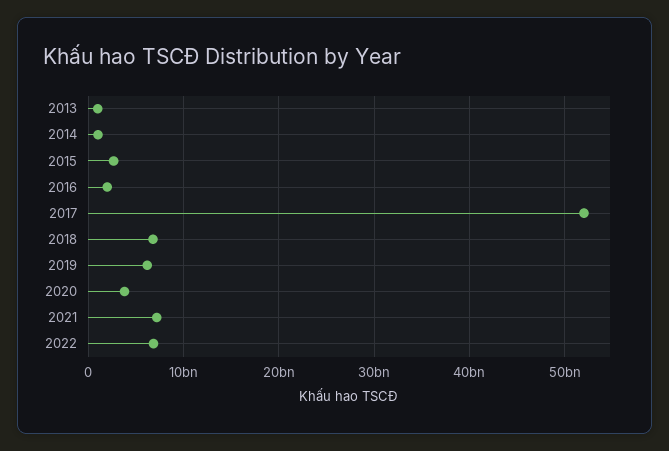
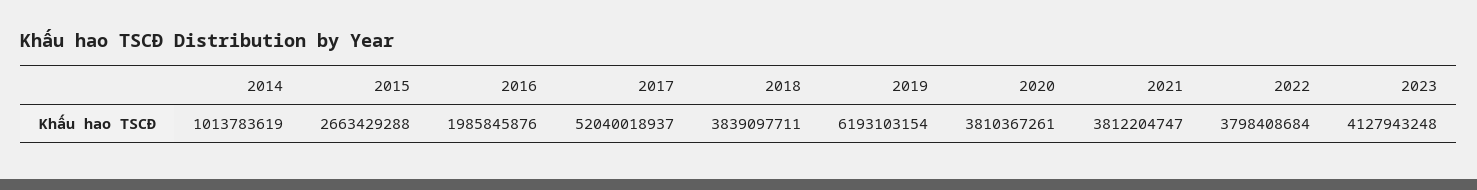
2013: 1000000000 -> none
2018: 7000000000 -> 3839097711
2021: 7000000000 -> 3812204747
2022: 7000000000 -> 3798408684
2023: none -> 4127943248

